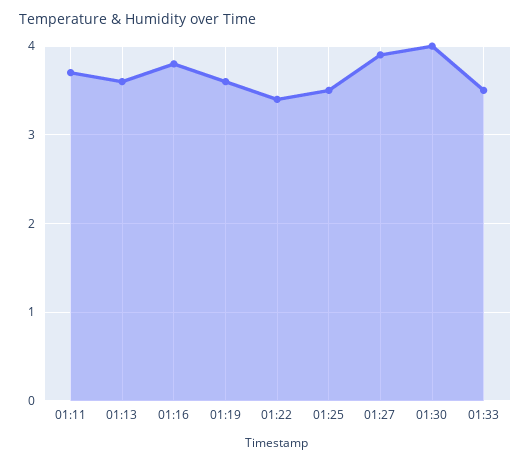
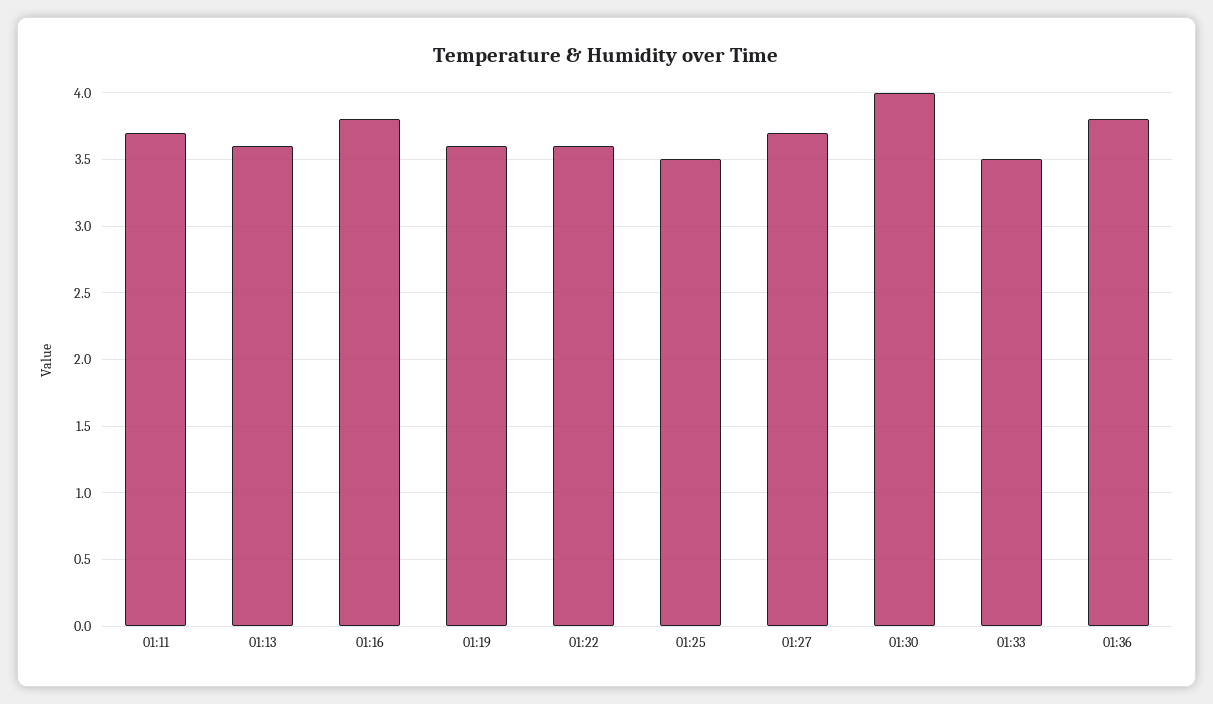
01:22: 3.4 -> 3.6
01:27: 3.9 -> 3.7
01:36: none -> 3.8

